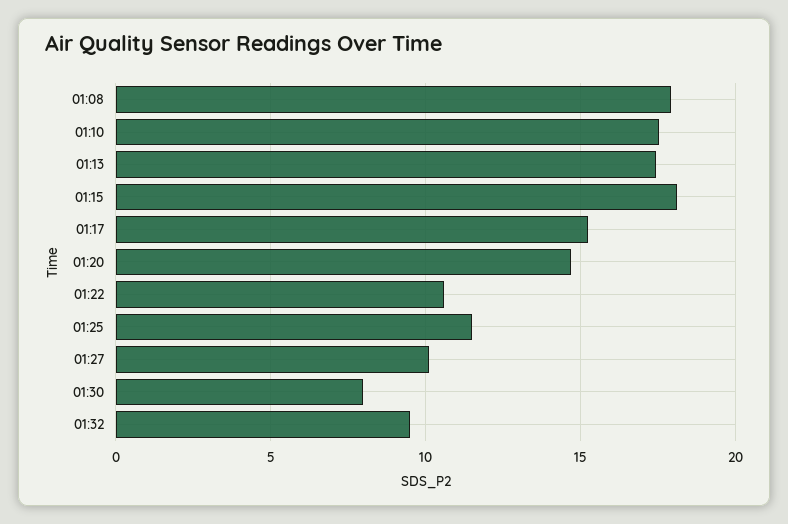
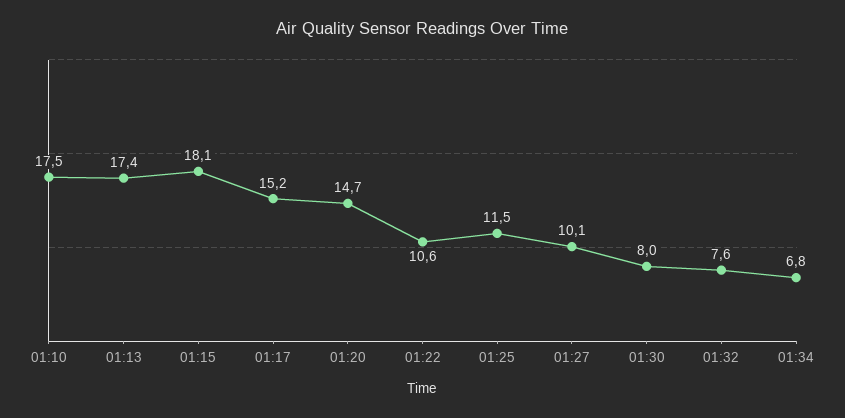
01:08: 18 -> none
01:32: 9.5 -> 7.6
01:34: none -> 6.8

